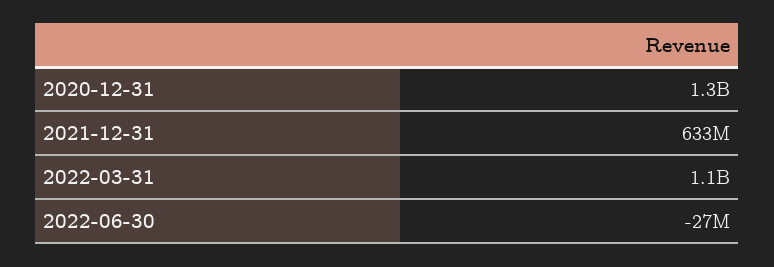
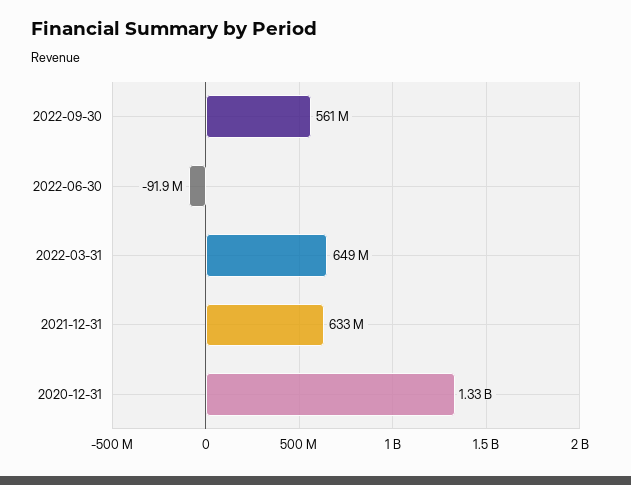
2022-03-31: 1100000000 -> 649000000
2022-06-30: -27000000 -> -91900000
2022-09-30: none -> 561000000

